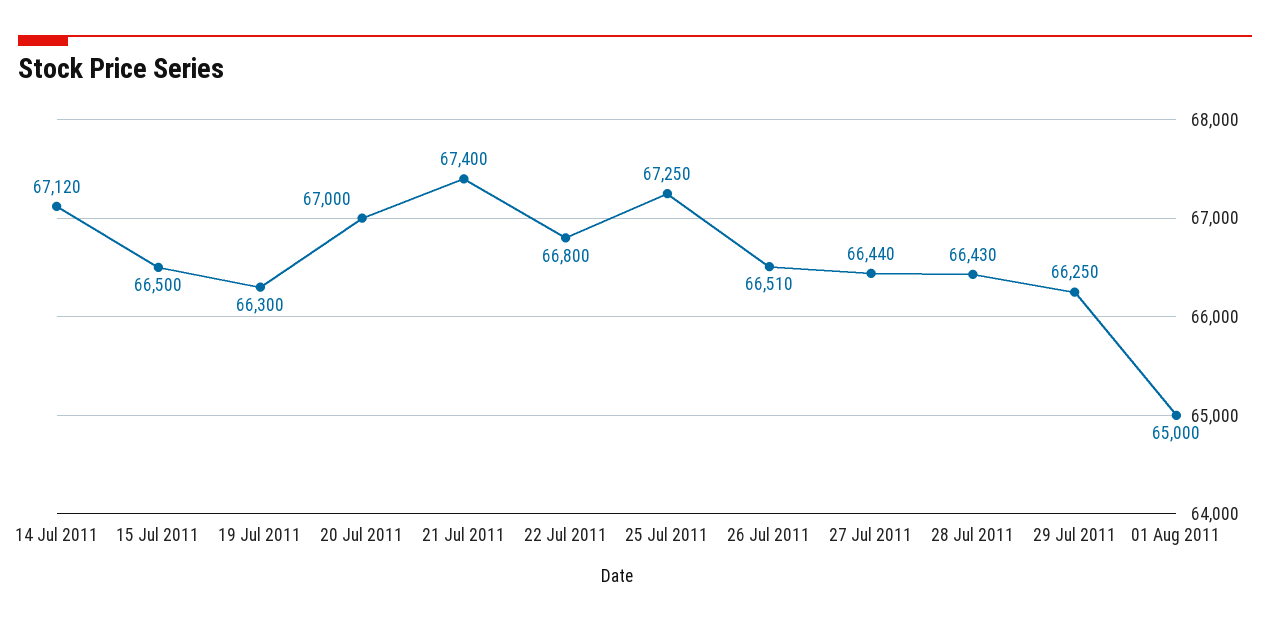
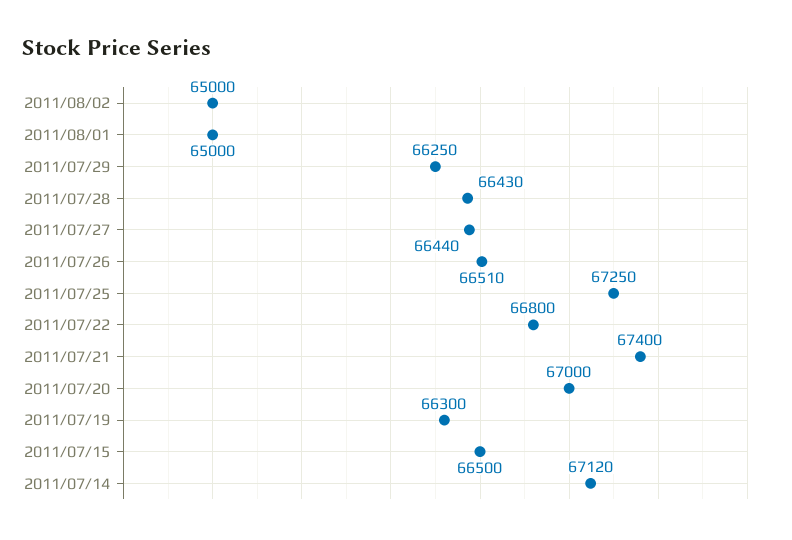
2011/08/02: none -> 65000

